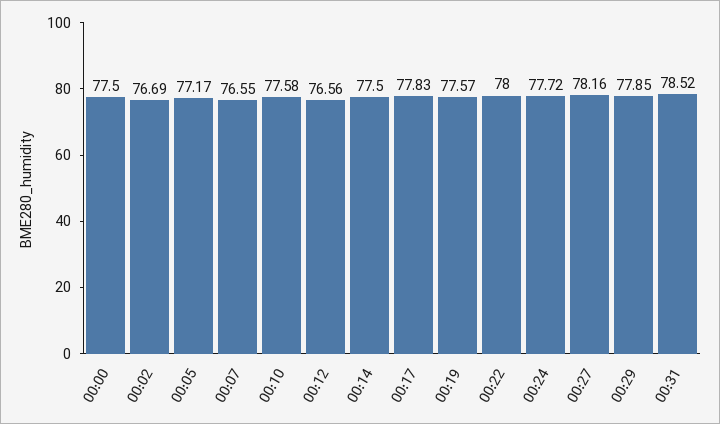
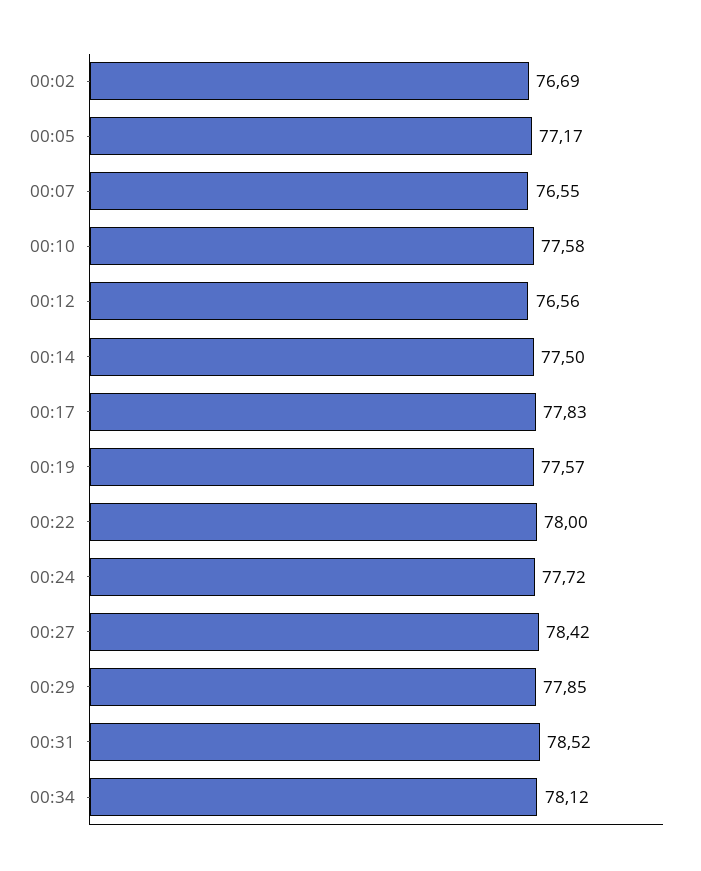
00:00: 77.5 -> none
00:27: 78.16 -> 78.42
00:34: none -> 78.12

